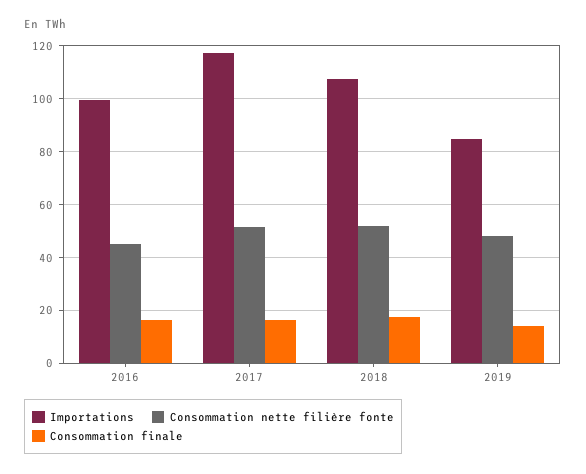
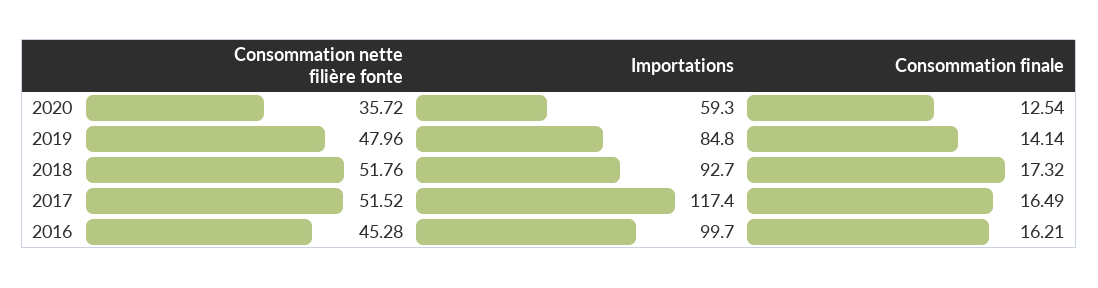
Importations, 2018: 107.5 -> 92.7
Consommation nette filière fonte, 2020: none -> 35.72
Importations, 2020: none -> 59.3
Consommation finale, 2020: none -> 12.54

